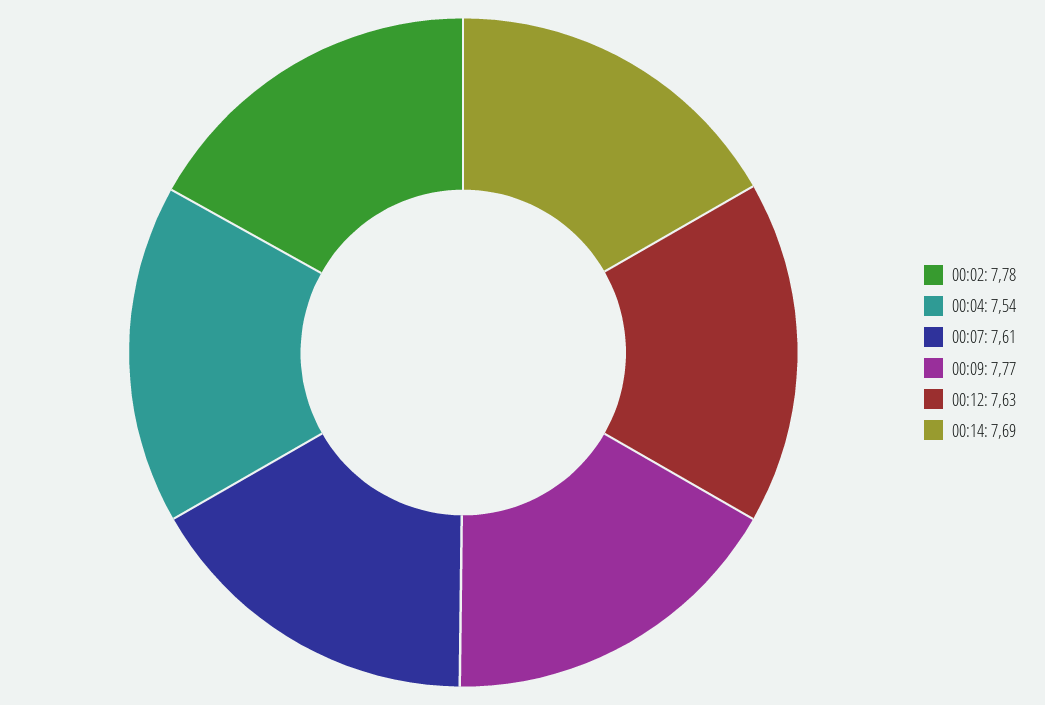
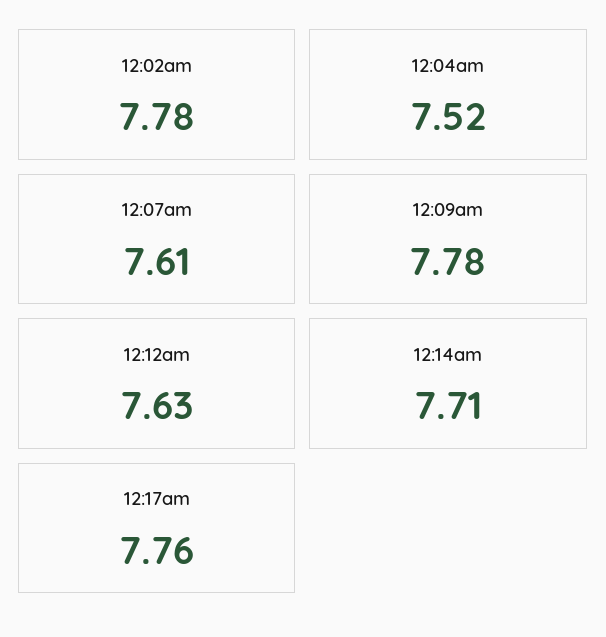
00:04: 7.54 -> 7.52
00:09: 7.77 -> 7.78
00:14: 7.69 -> 7.71
12:17am: none -> 7.76

